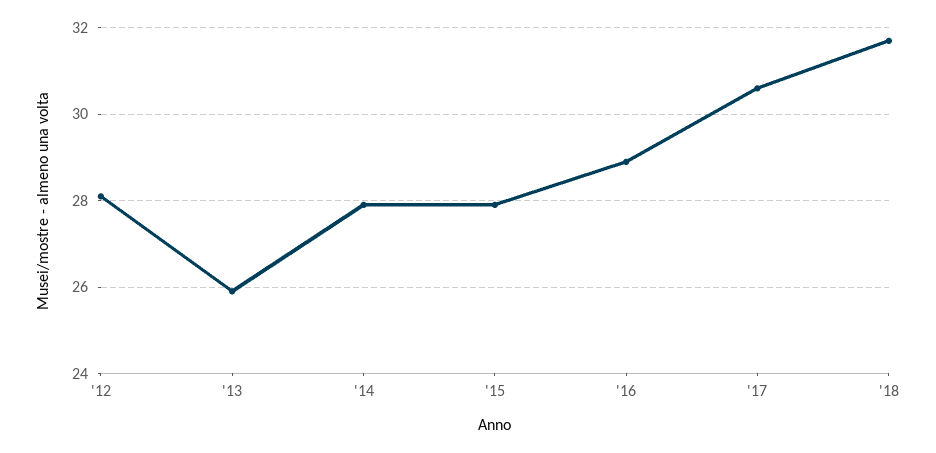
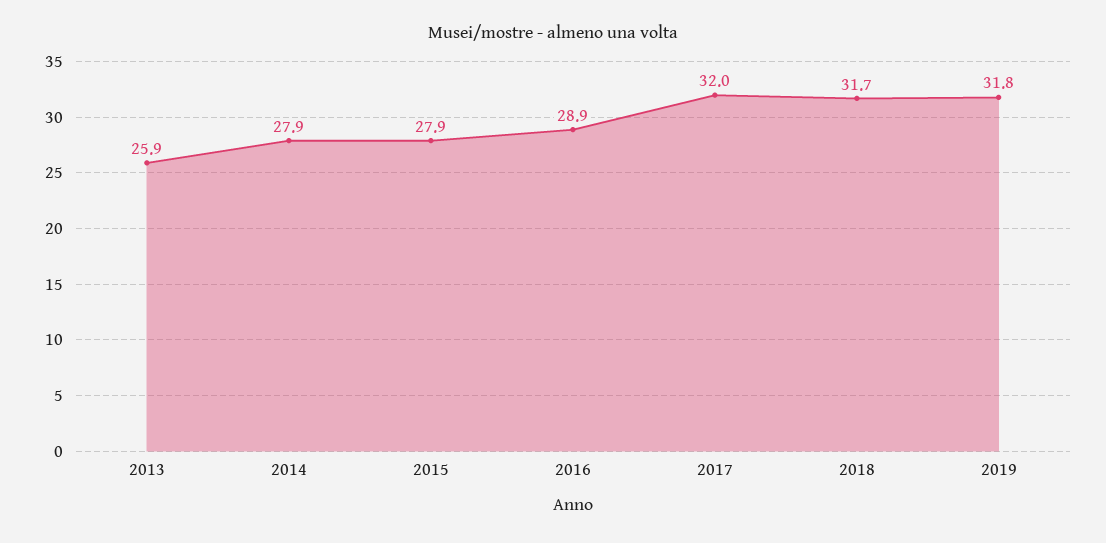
'12: 28 -> none
'17: 30.5 -> 32
2019: none -> 31.8

